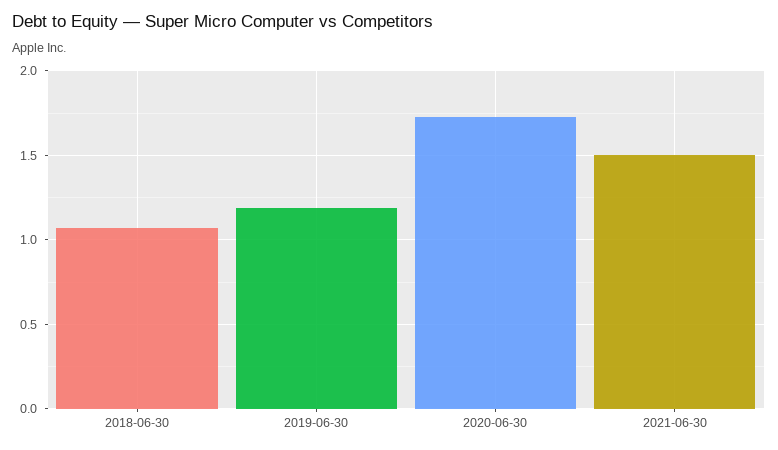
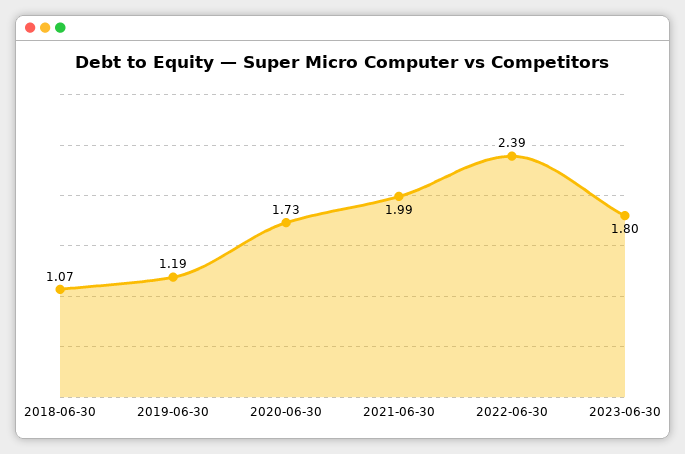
2021-06-30: 1.5 -> 1.99
2022-06-30: none -> 2.39
2023-06-30: none -> 1.8

